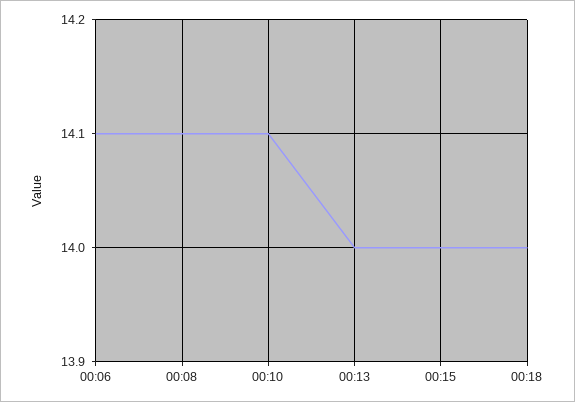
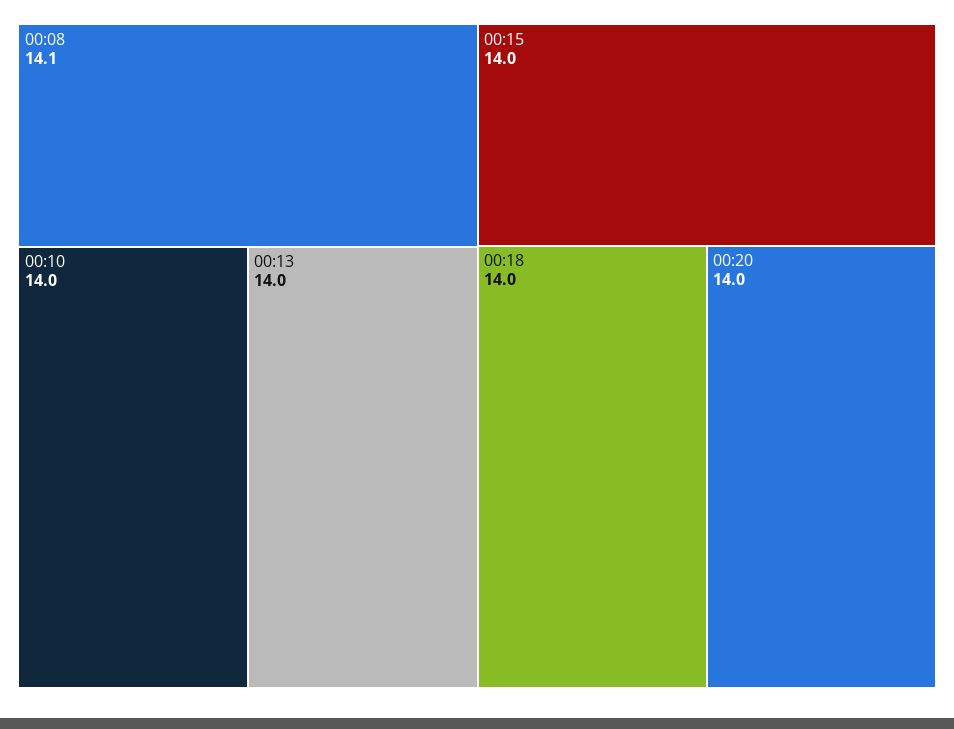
00:06: 14.1 -> none
00:10: 14.1 -> 14
00:20: none -> 14

